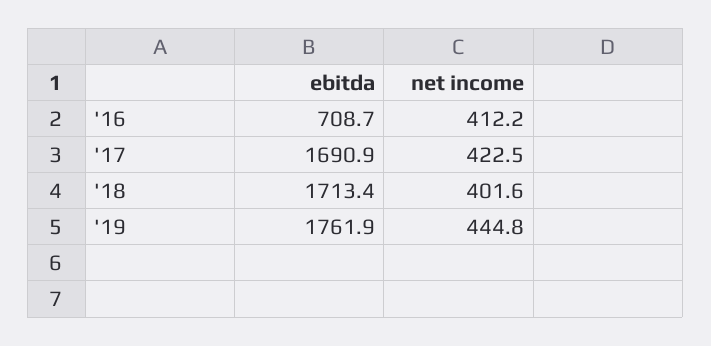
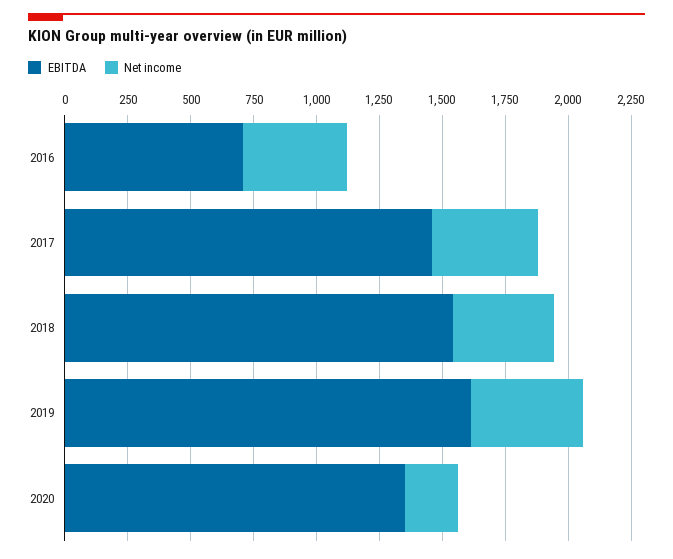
ebitda, '17: 1690.9 -> 1450
ebitda, '18: 1713.4 -> 1550
ebitda, '19: 1761.9 -> 1600
ebitda, 2020: none -> 1350
net income, 2020: none -> 200

